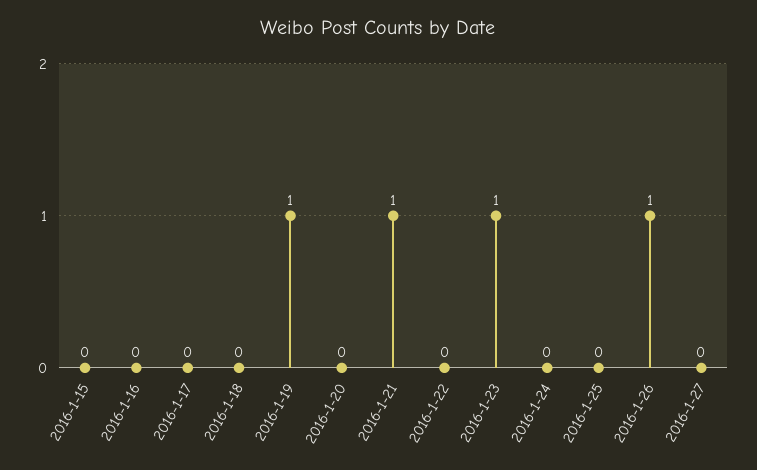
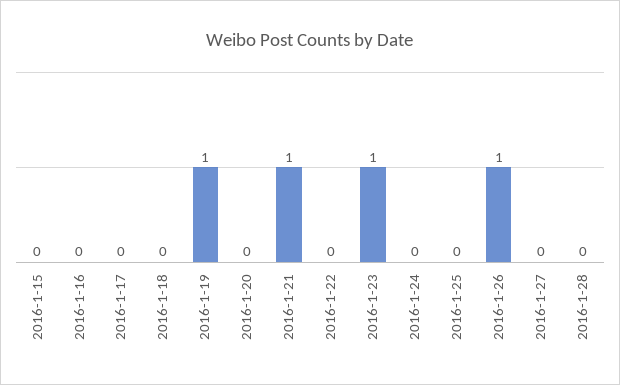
2016-1-28: none -> 0

